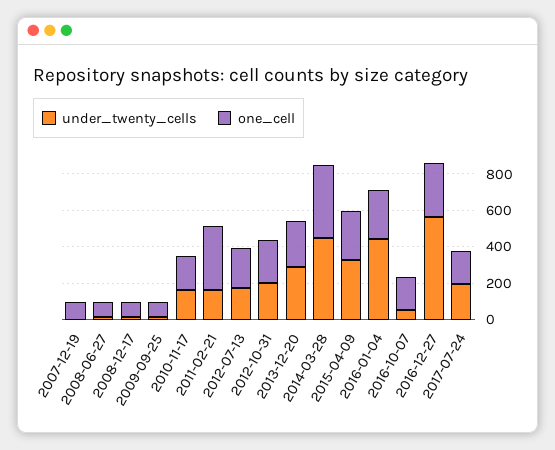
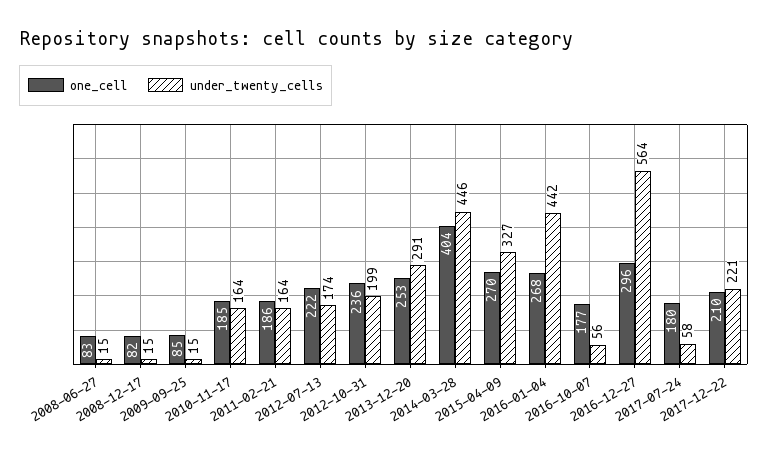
under_twenty_cells, 2007-12-19: 0 -> none
one_cell, 2007-12-19: 100 -> none
one_cell, 2011-02-21: 350 -> 186
under_twenty_cells, 2017-07-24: 200 -> 58
one_cell, 2017-12-22: none -> 210
under_twenty_cells, 2017-12-22: none -> 221

